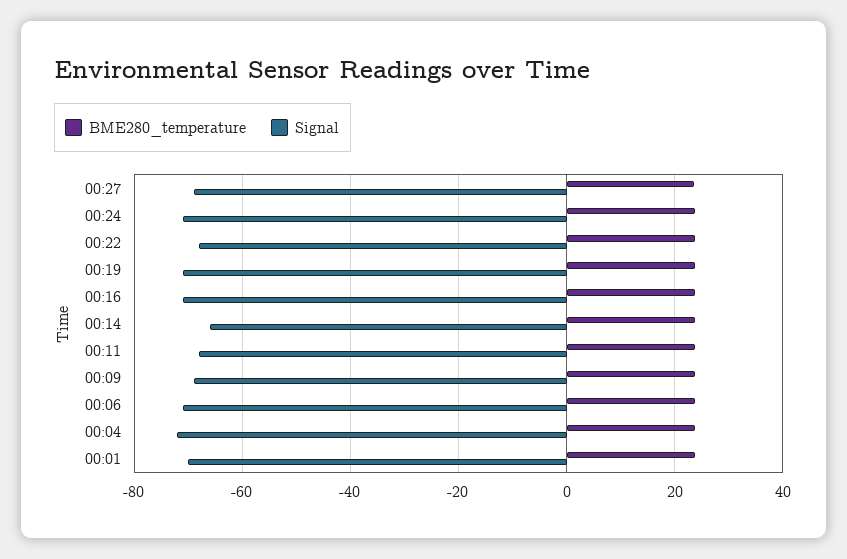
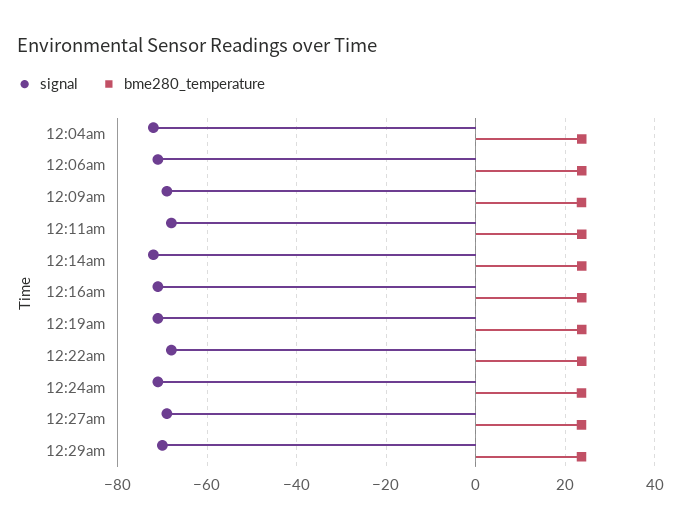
Signal, 00:14: -66 -> -72
BME280_temperature, 00:01: 24 -> none
Signal, 00:01: -70 -> none
Signal, 12:29am: none -> -70
BME280_temperature, 12:29am: none -> 24

